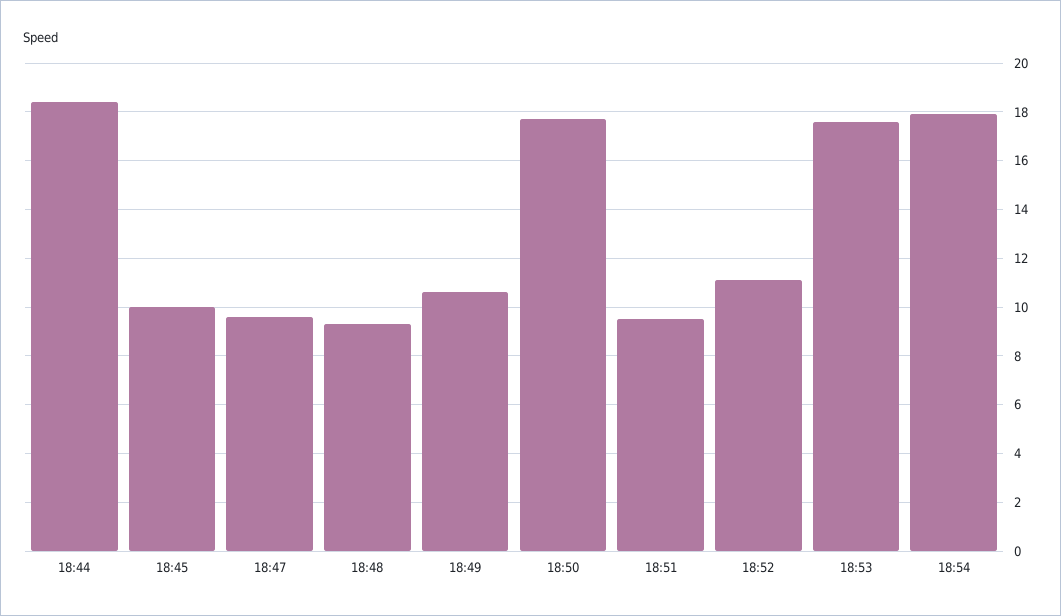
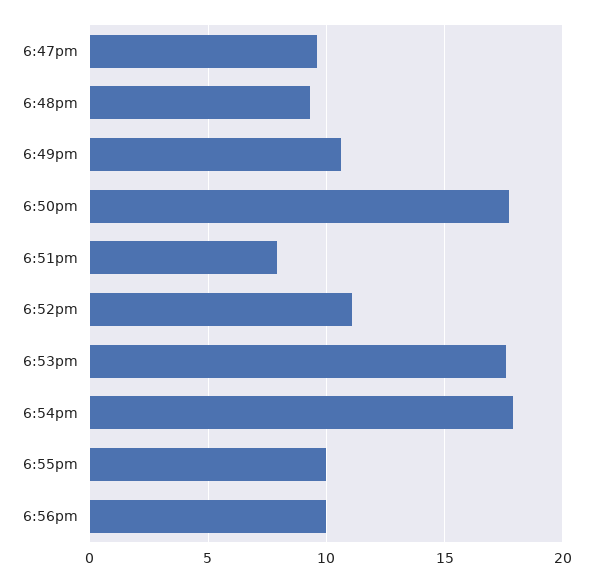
18:44: 18.5 -> none
18:45: 10 -> none
18:51: 9.5 -> 8
6:55pm: none -> 10
6:56pm: none -> 10

